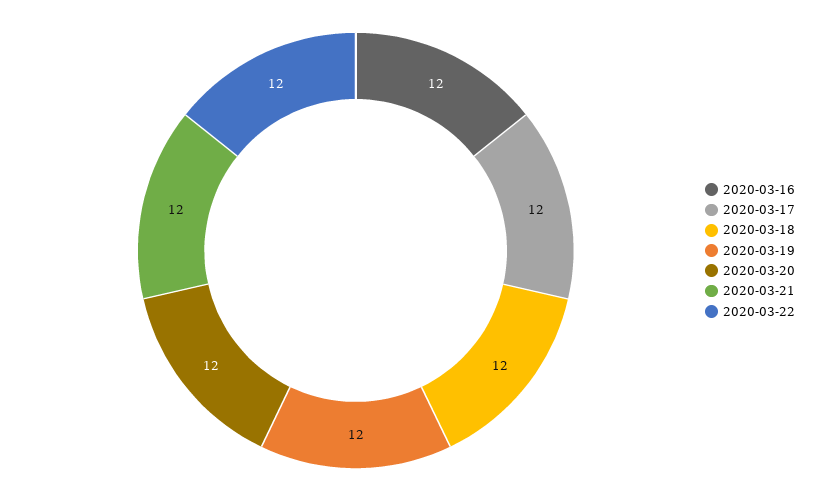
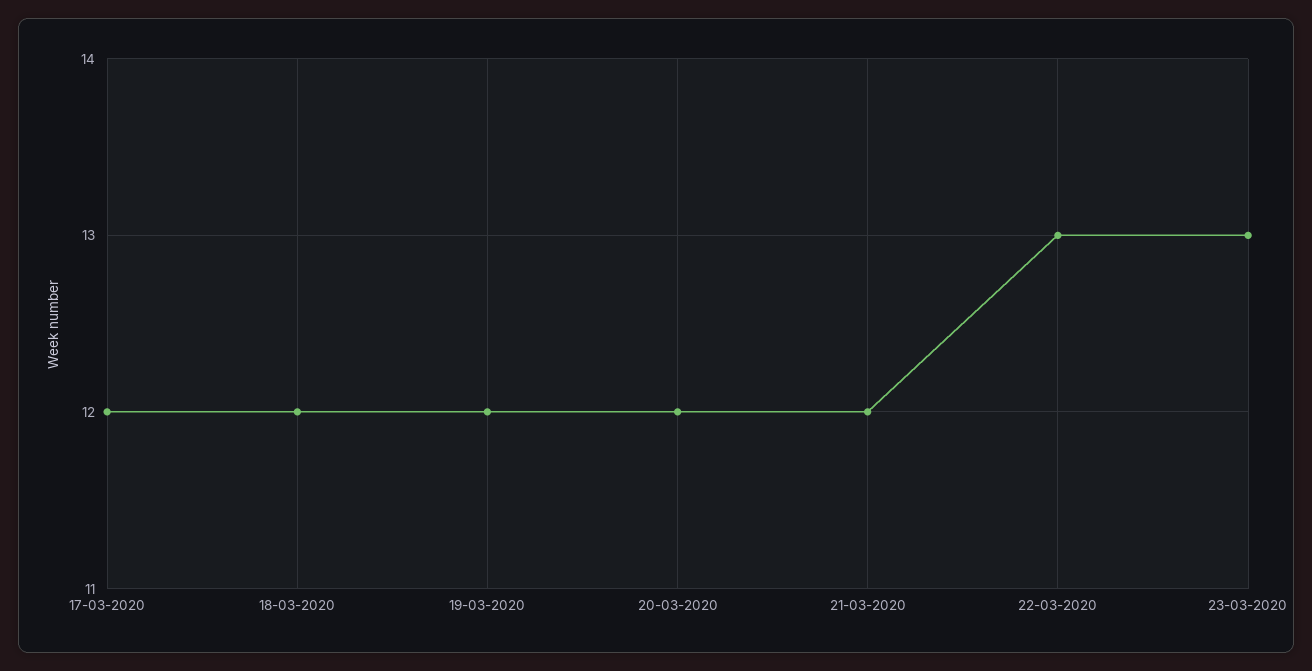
2020-03-16: 12 -> none
2020-03-22: 12 -> 13
23-03-2020: none -> 13

